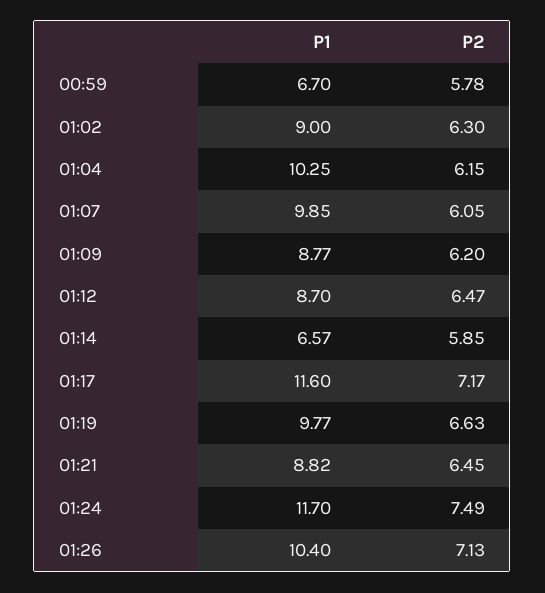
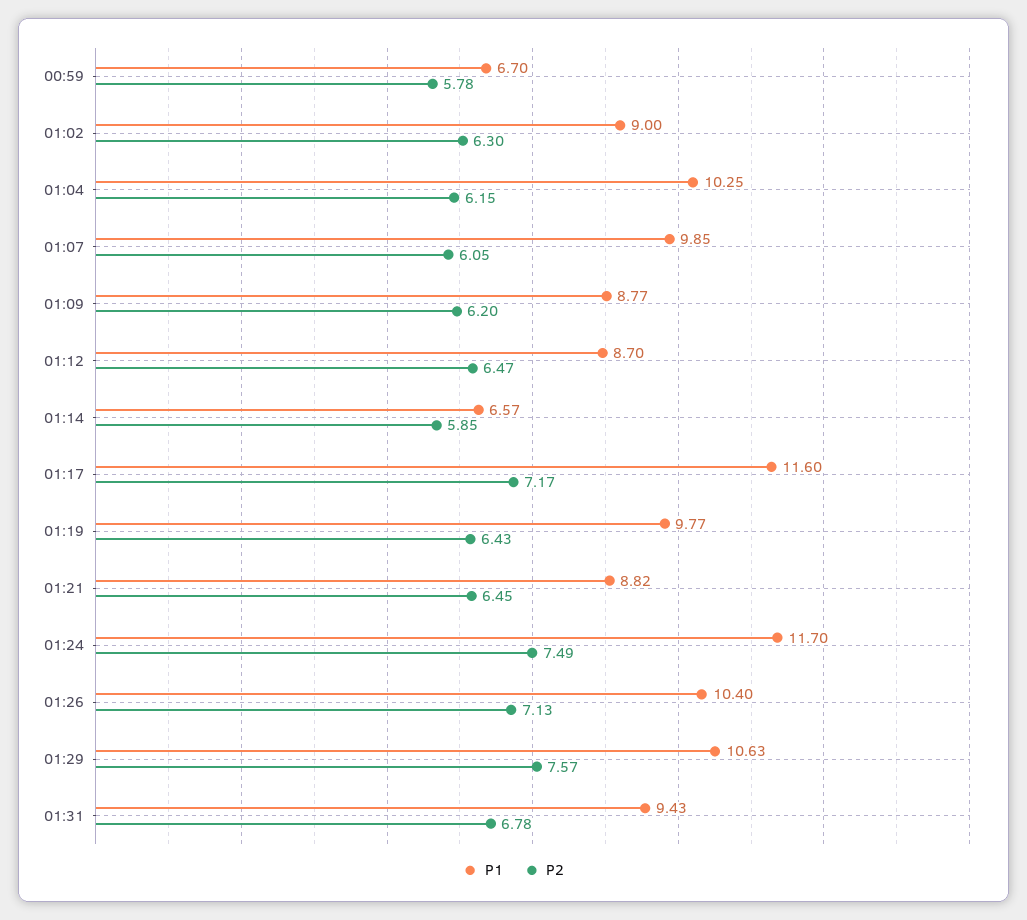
P2, 01:19: 6.63 -> 6.43
P1, 01:29: none -> 10.63
P2, 01:29: none -> 7.57
P1, 01:31: none -> 9.43
P2, 01:31: none -> 6.78

